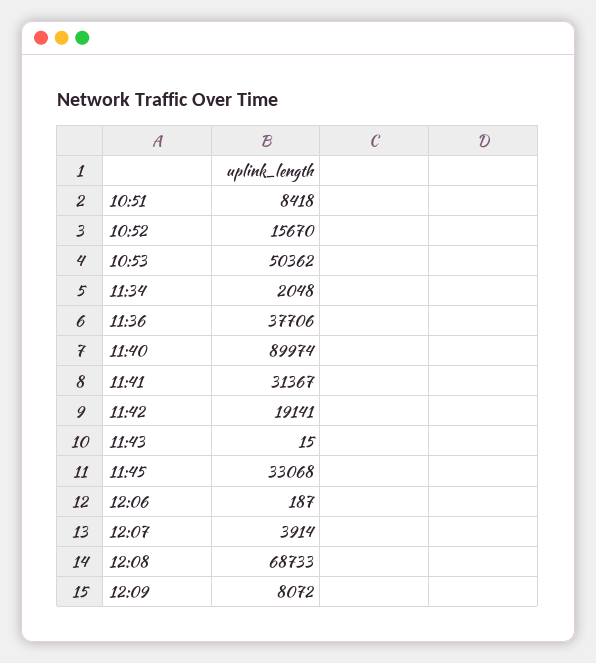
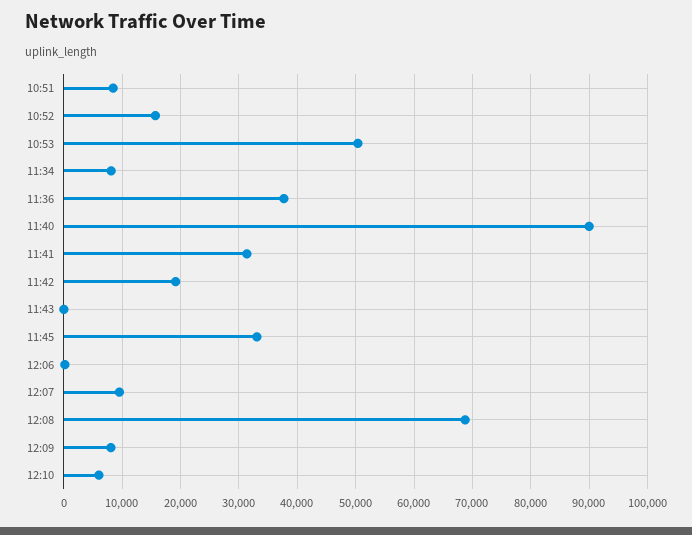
11:34: 2048 -> 8000
12:07: 3914 -> 10000
12:10: none -> 6000

